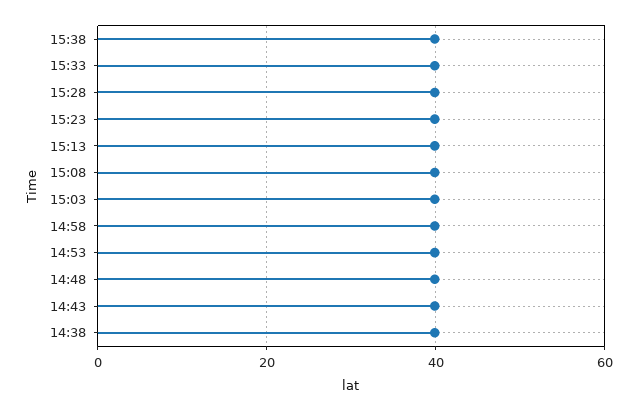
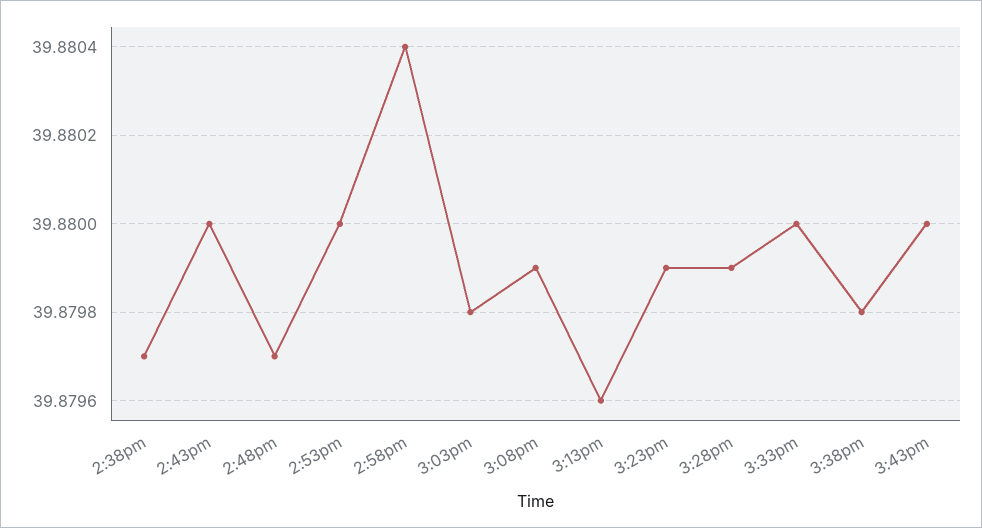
3:43pm: none -> 39.88

